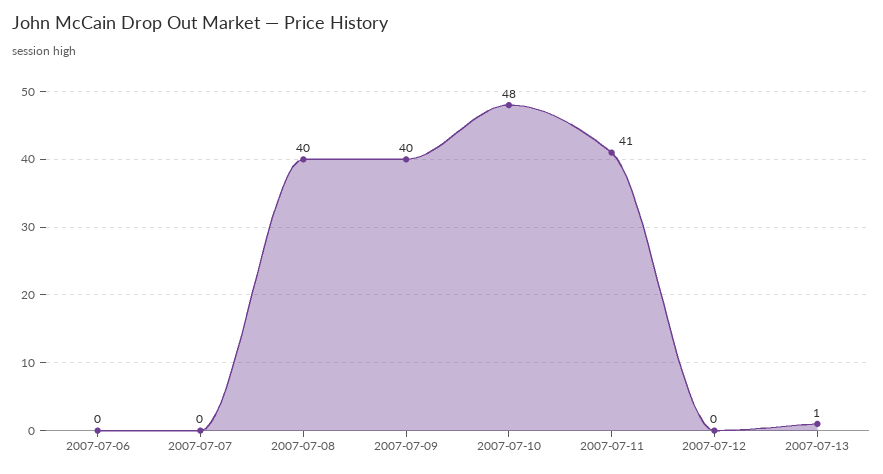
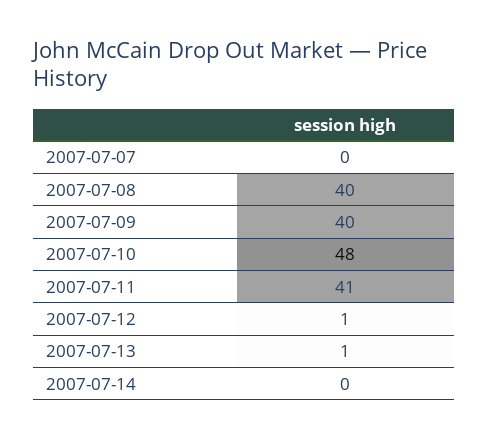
2007-07-06: 0 -> none
2007-07-12: 0 -> 1
2007-07-14: none -> 0

